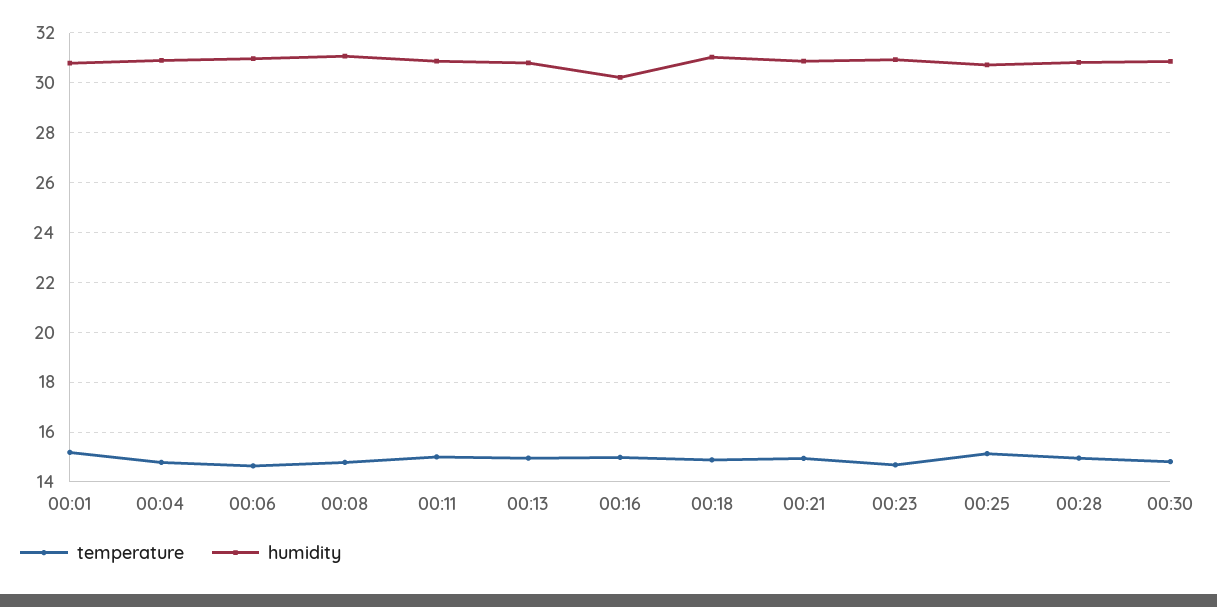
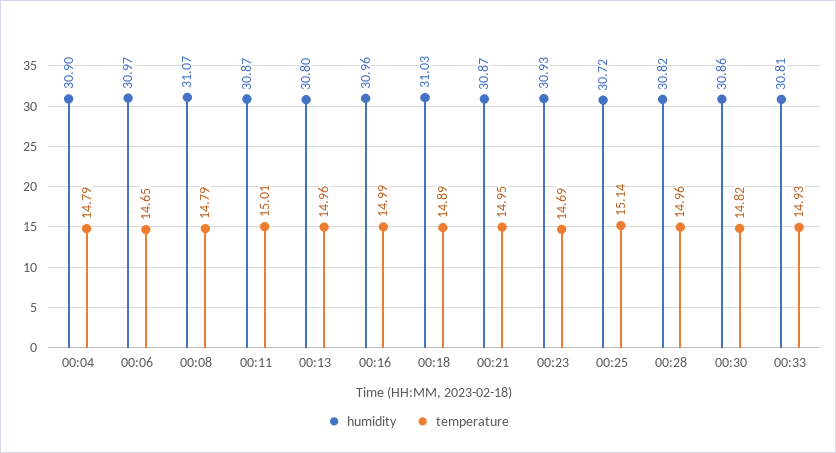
temperature, 00:01: 15.25 -> none
humidity, 00:01: 30.75 -> none
humidity, 00:16: 30.25 -> 30.96
humidity, 00:33: none -> 30.81
temperature, 00:33: none -> 14.93

